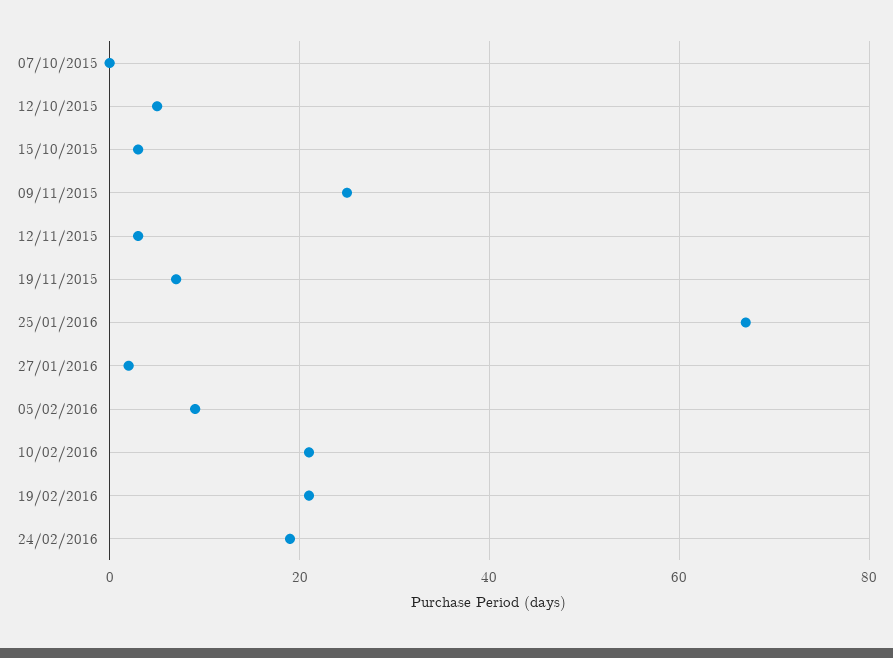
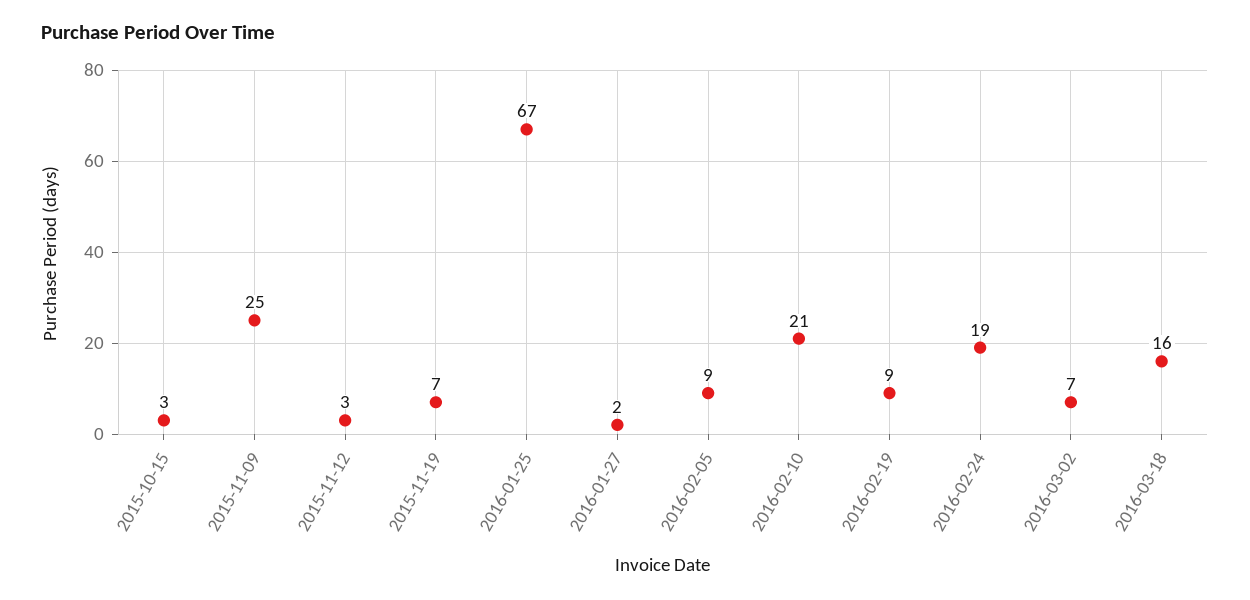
07/10/2015: 0 -> none
12/10/2015: 5 -> none
19/02/2016: 20 -> 9
2016-03-02: none -> 7
2016-03-18: none -> 16

